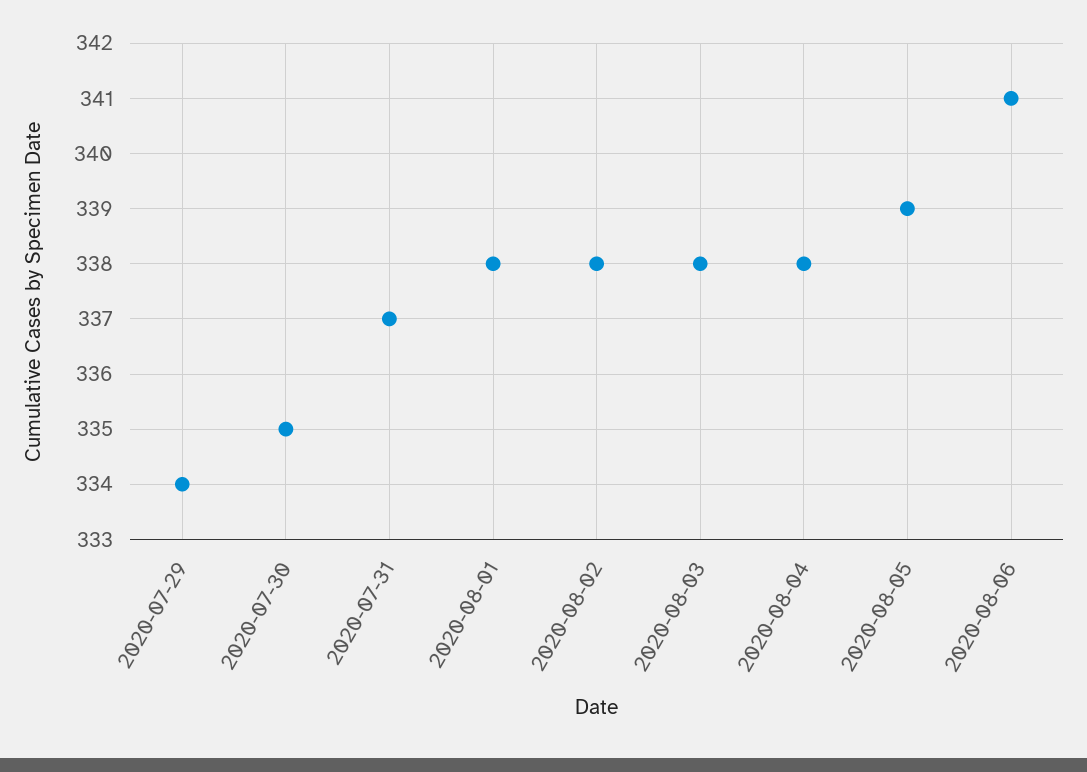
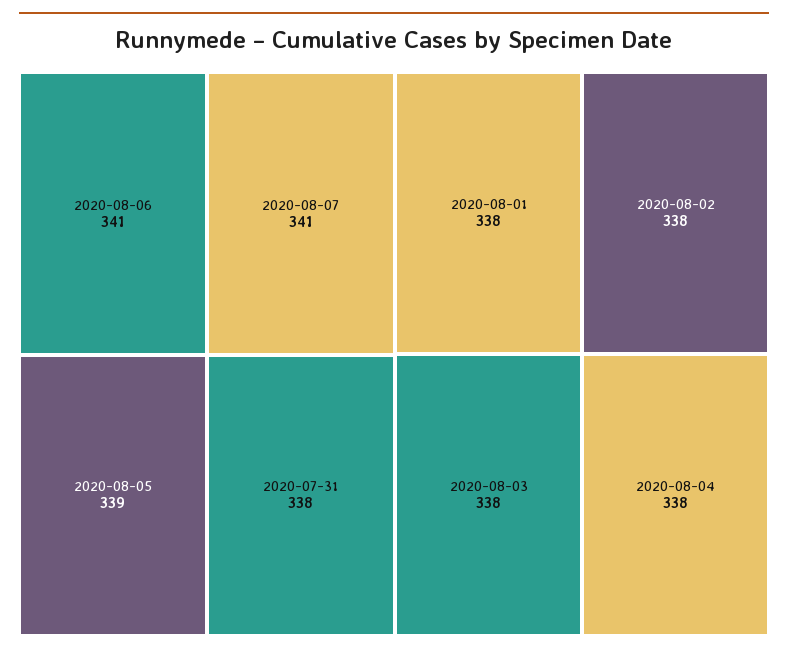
2020-07-29: 334 -> none
2020-07-30: 335 -> none
2020-07-31: 337 -> 338
2020-08-07: none -> 341

